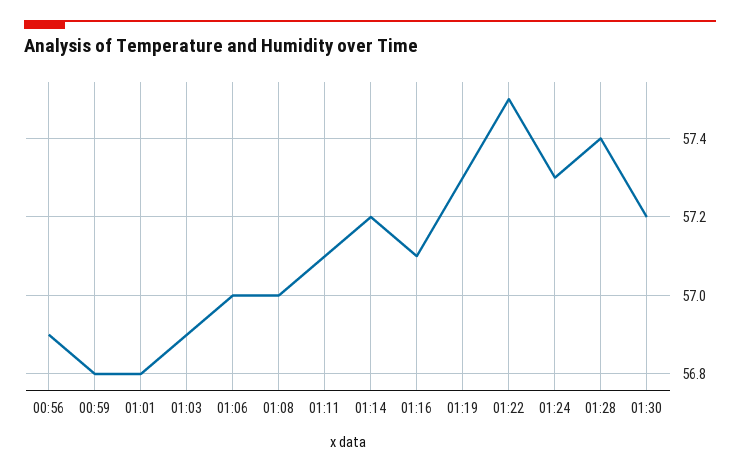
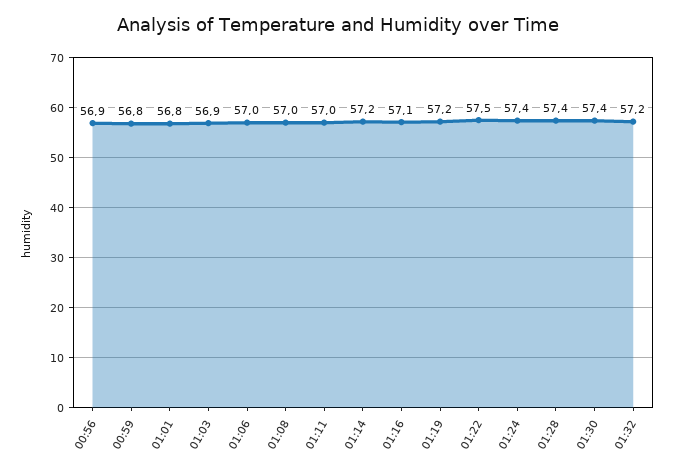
01:11: 57.1 -> 57
01:19: 57.3 -> 57.2
01:24: 57.3 -> 57.4
01:30: 57.2 -> 57.4
01:32: none -> 57.2

